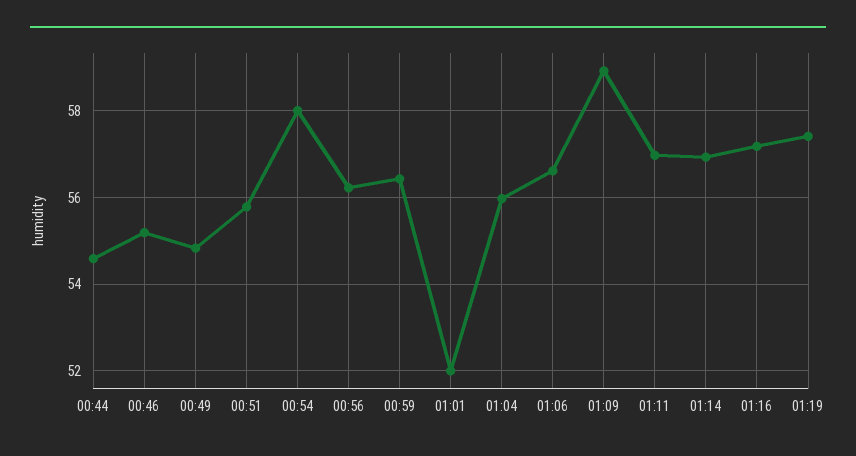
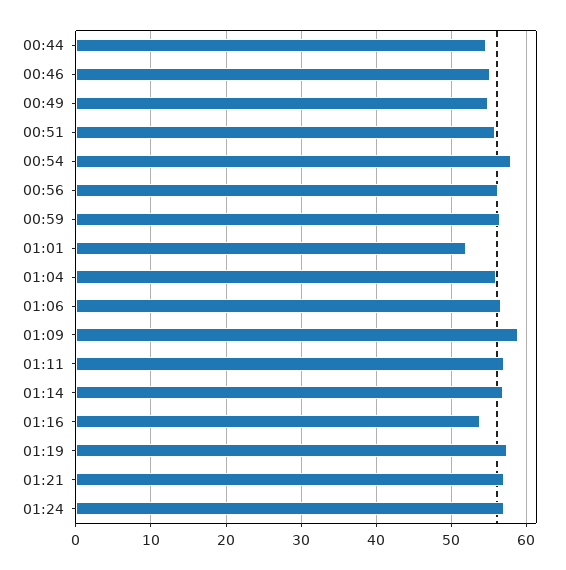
01:16: 57.2 -> 54
01:21: none -> 57
01:24: none -> 57

